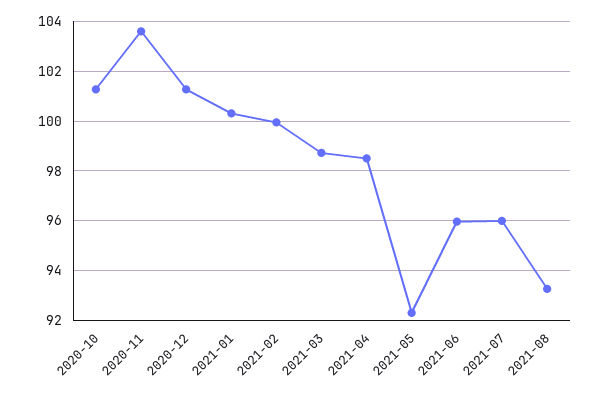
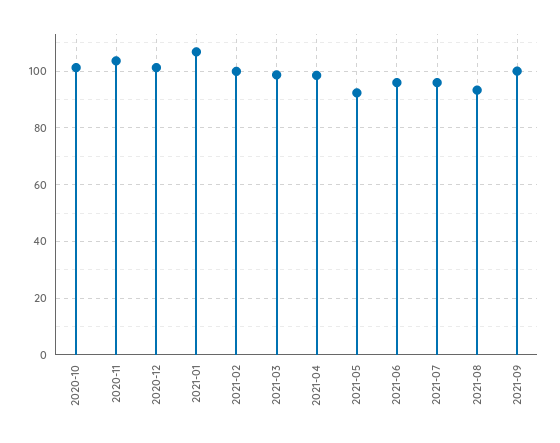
2021-01: 100.25 -> 107.5
2021-09: none -> 100

